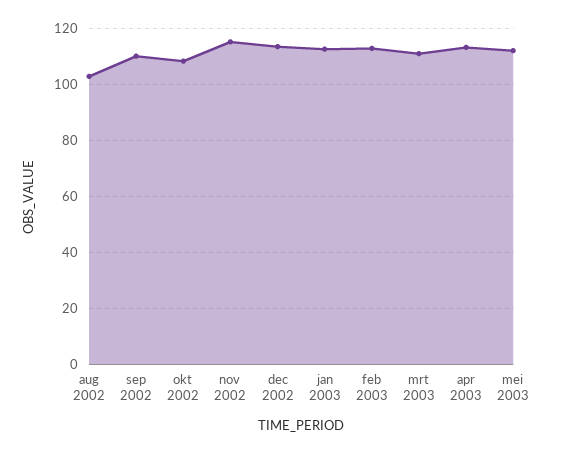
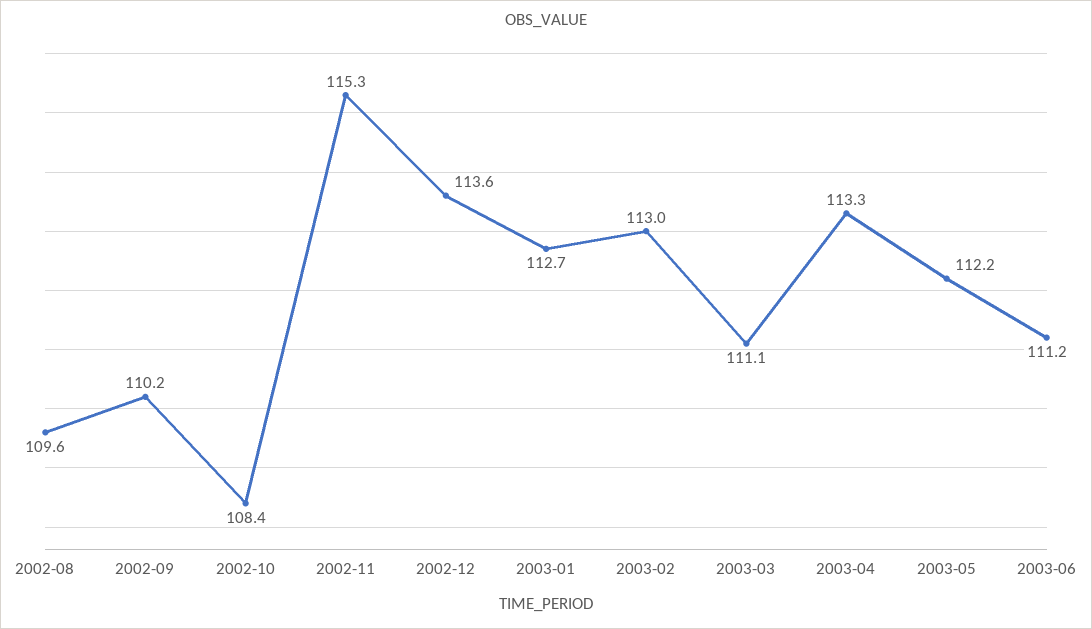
aug 2002: 102.5 -> 109.6
2003-06: none -> 111.2

